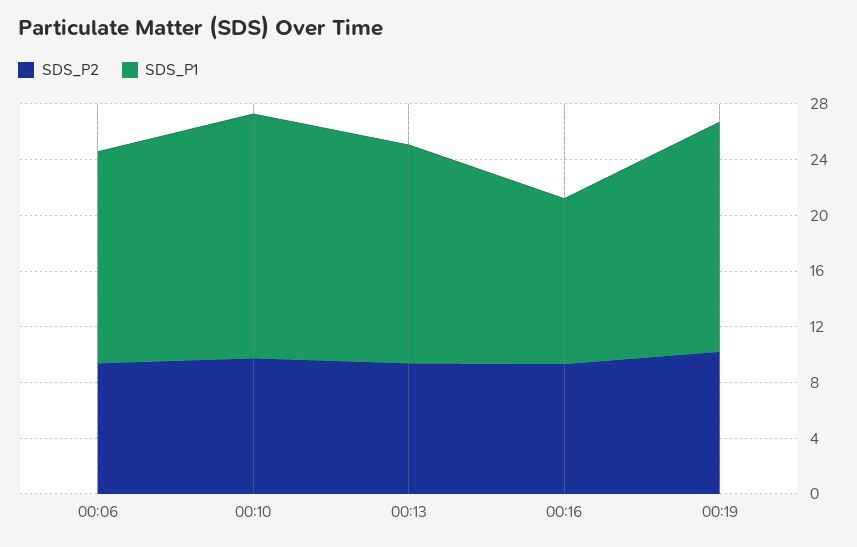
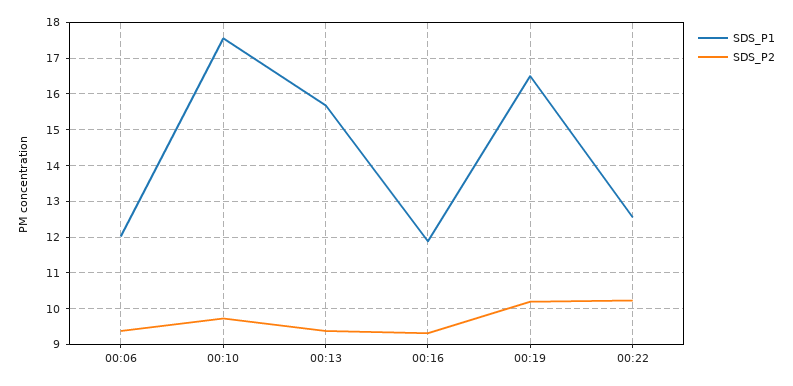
SDS_P1, 00:06: 15 -> 12
SDS_P1, 00:22: none -> 12.6
SDS_P2, 00:22: none -> 10.2

